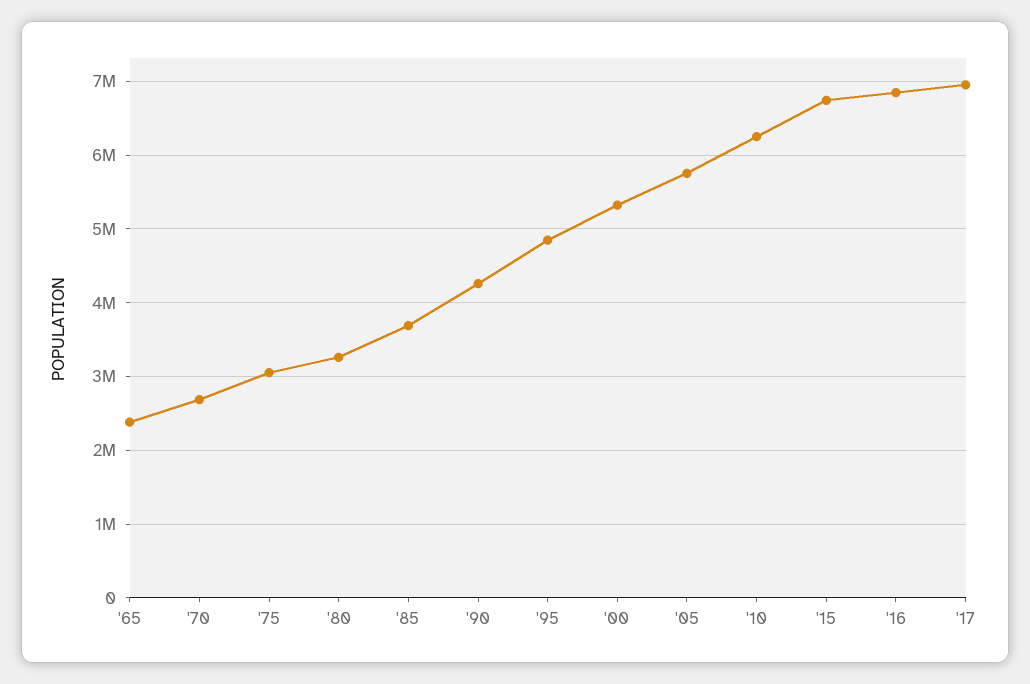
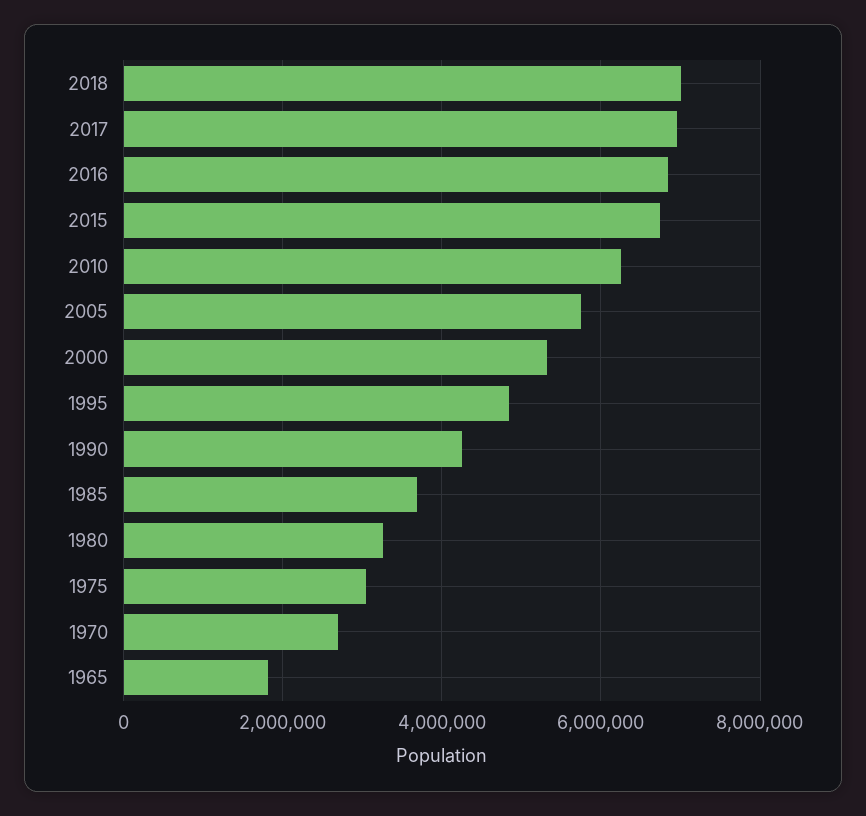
'65: 2400000 -> 1800000
2018: none -> 7000000

